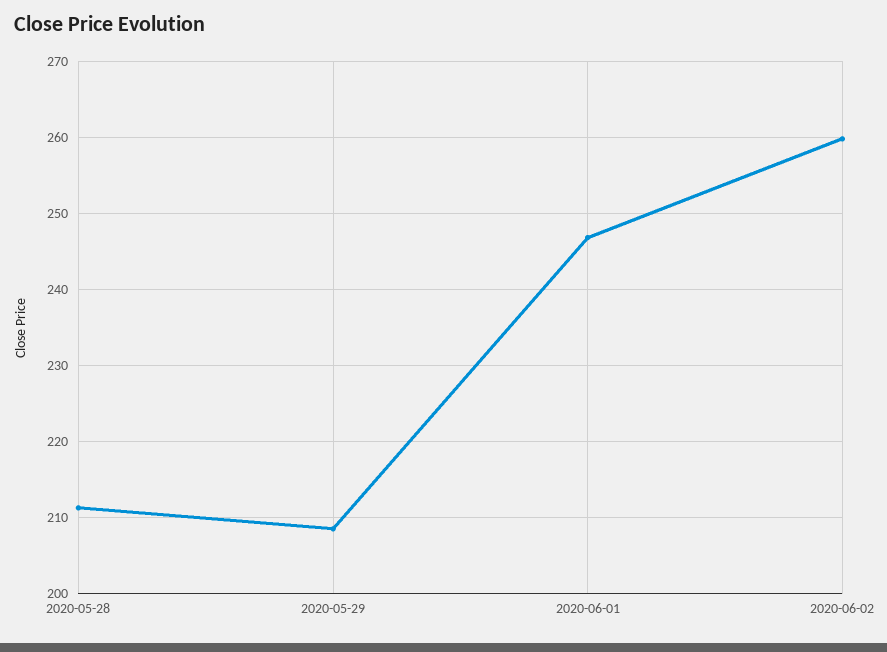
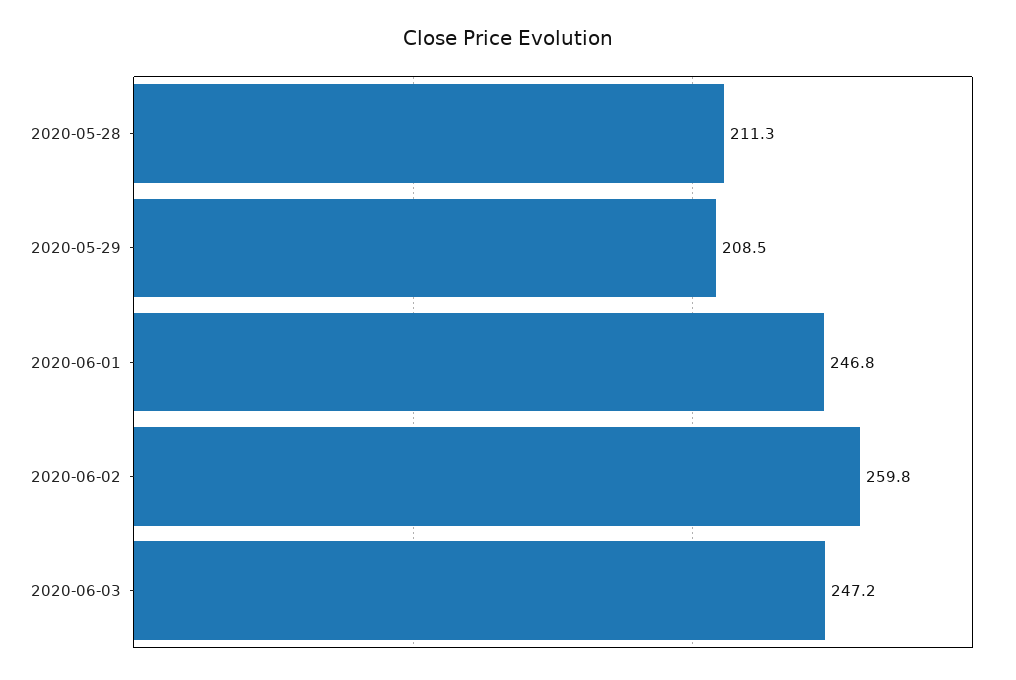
2020-06-03: none -> 247.2

